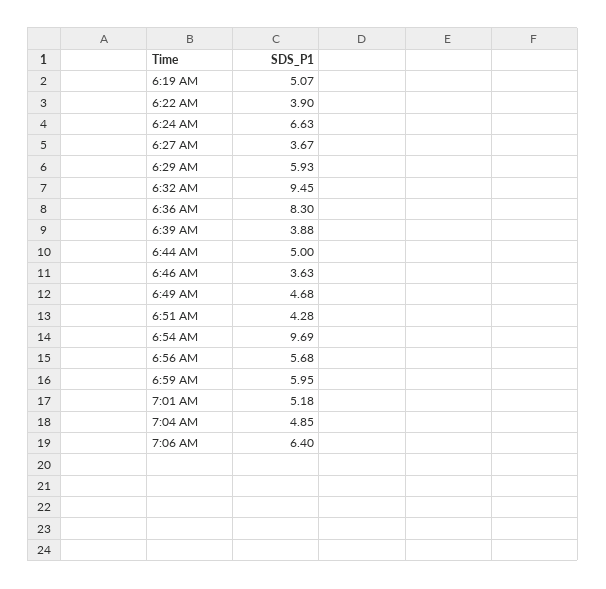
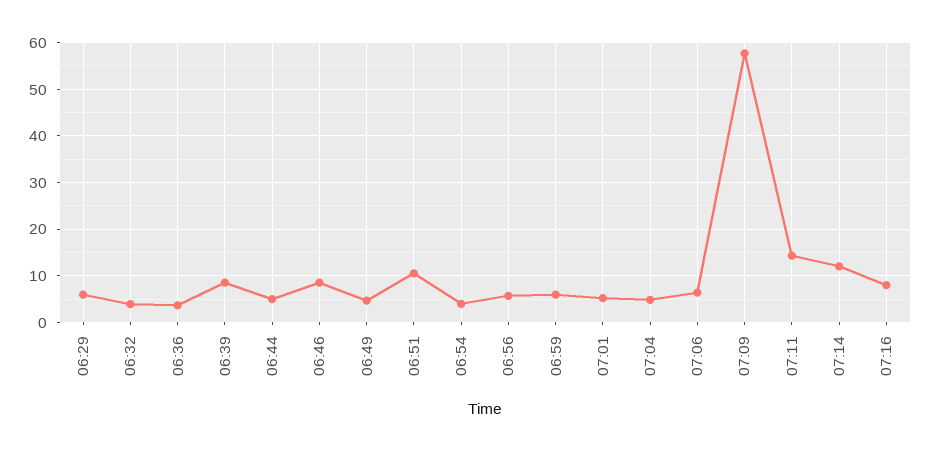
6:19 AM: 5.07 -> none
6:22 AM: 3.9 -> none
6:24 AM: 6.63 -> none
6:27 AM: 3.67 -> none
6:32 AM: 9.45 -> 4
6:36 AM: 8.3 -> 4
6:39 AM: 3.88 -> 8
6:46 AM: 3.63 -> 8
6:51 AM: 4.28 -> 10
6:54 AM: 9.69 -> 4
07:09: none -> 58
07:11: none -> 14
07:14: none -> 12
07:16: none -> 8

